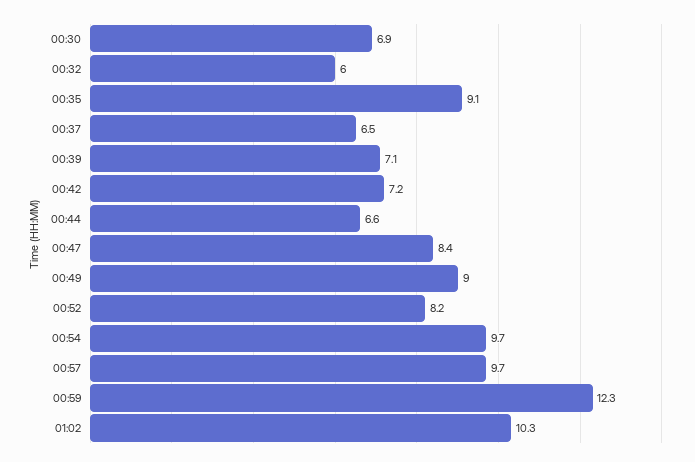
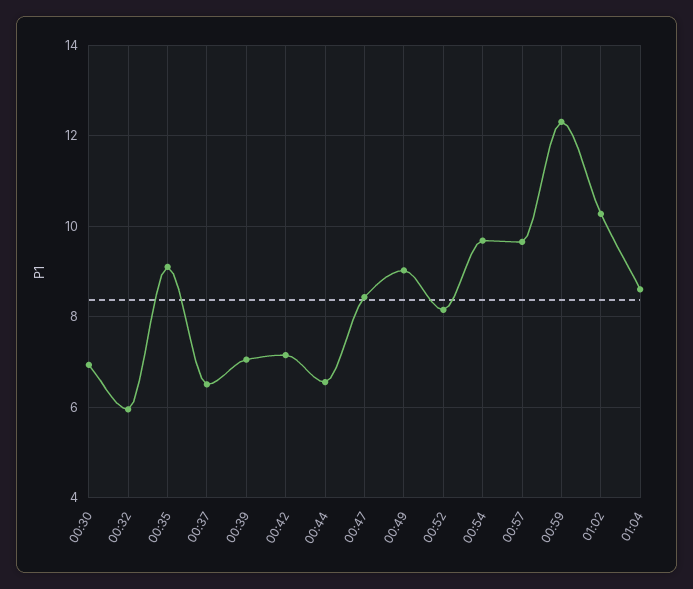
01:04: none -> 8.6

